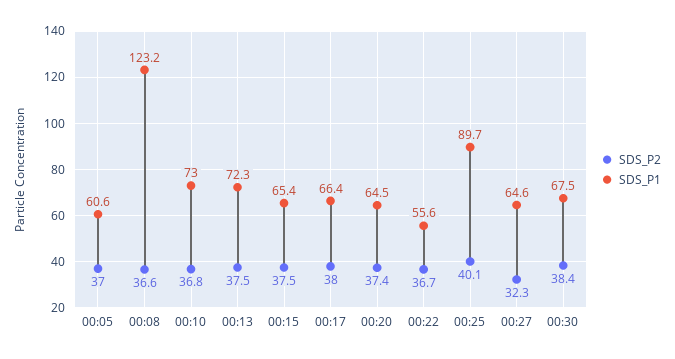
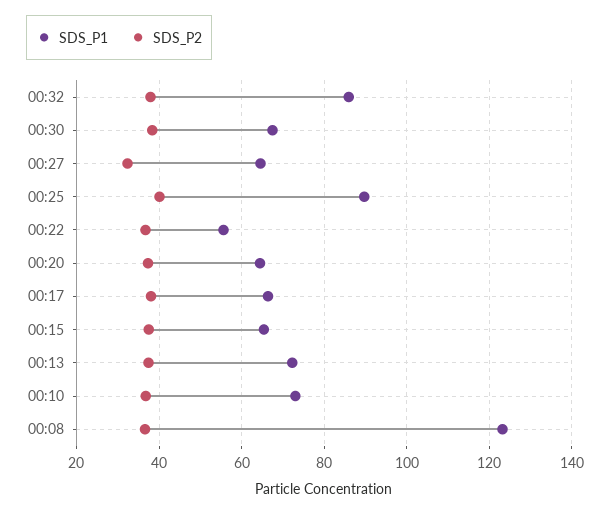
SDS_P2, 00:05: 37 -> none
SDS_P1, 00:05: 60.6 -> none
SDS_P1, 00:32: none -> 86
SDS_P2, 00:32: none -> 38

